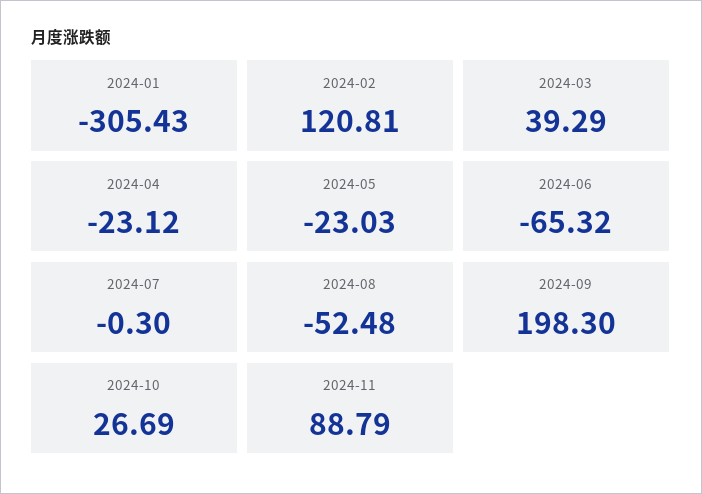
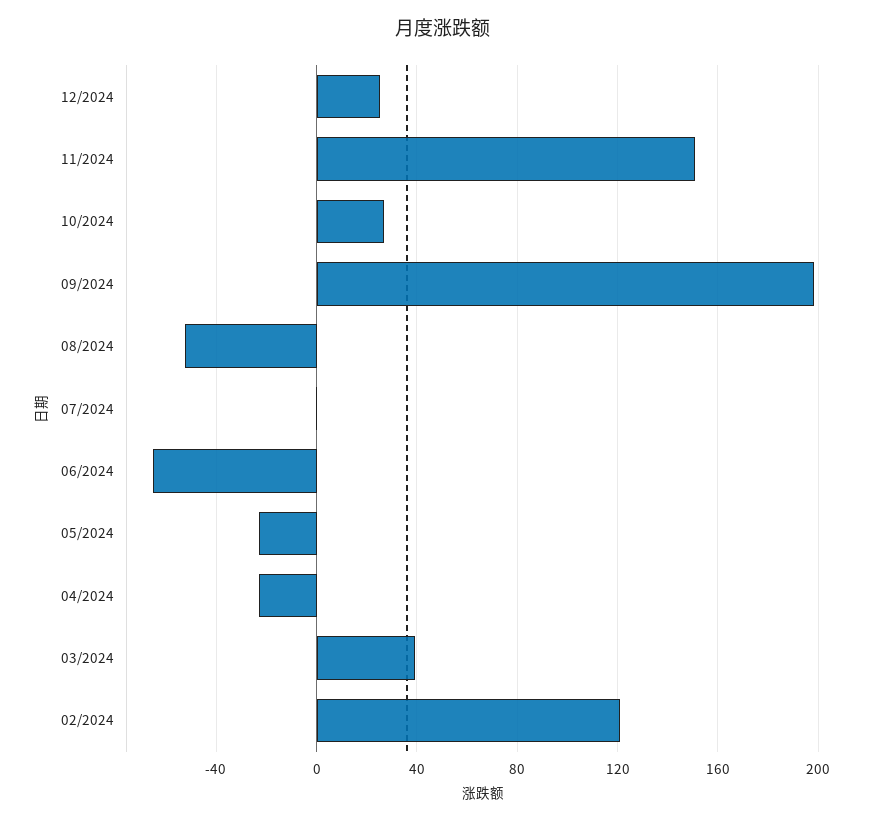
2024-01: -305.43 -> none
2024-11: 88.79 -> 150
12/2024: none -> 25

